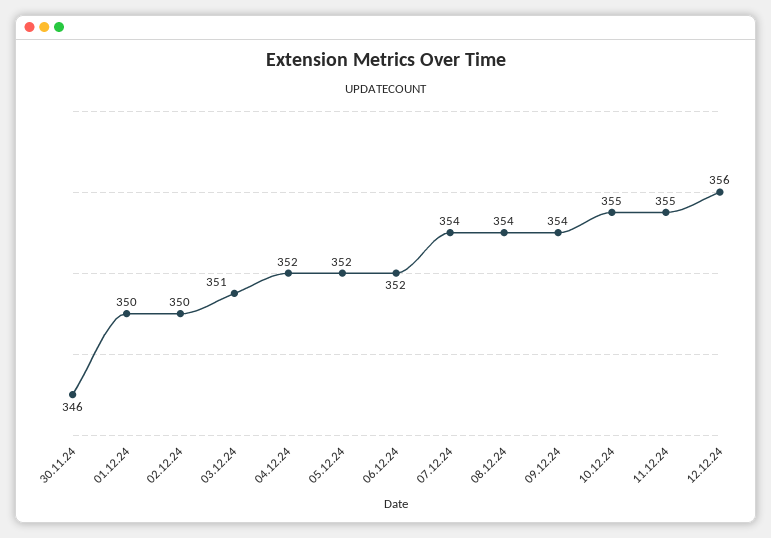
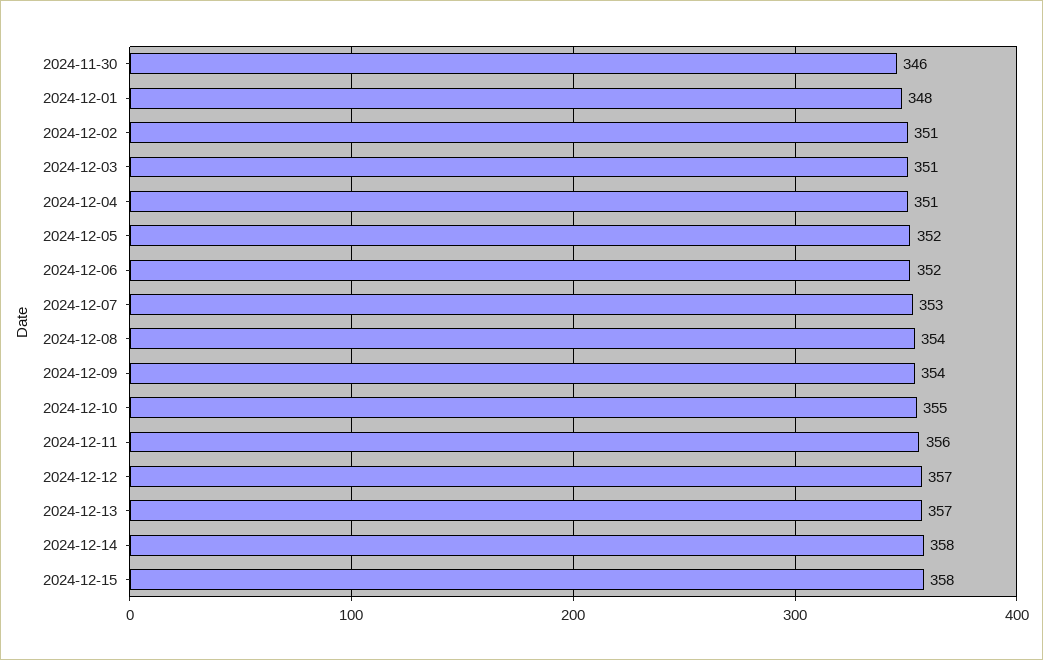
01.12.24: 350 -> 348
02.12.24: 350 -> 351
04.12.24: 352 -> 351
07.12.24: 354 -> 353
11.12.24: 355 -> 356
12.12.24: 356 -> 357
2024-12-13: none -> 357
2024-12-14: none -> 358
2024-12-15: none -> 358

